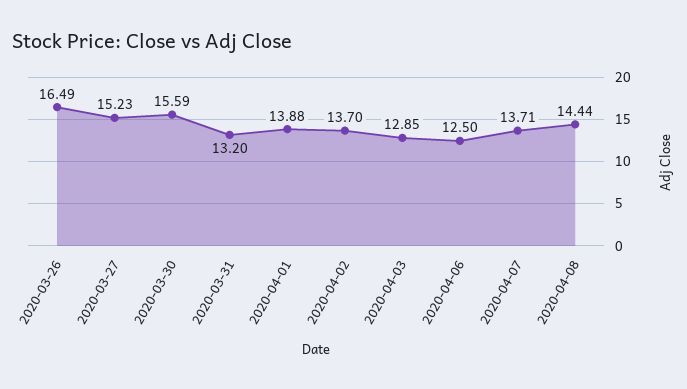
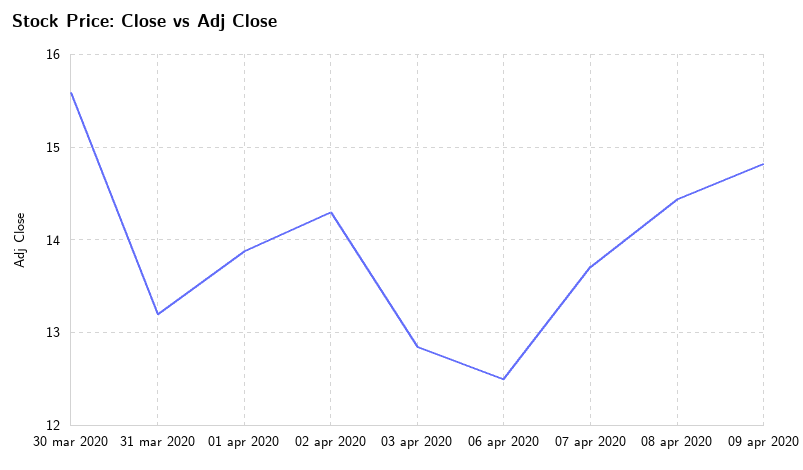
2020-03-26: 16.49 -> none
2020-03-27: 15.23 -> none
2020-04-02: 13.7 -> 14.3
09 apr 2020: none -> 14.8

